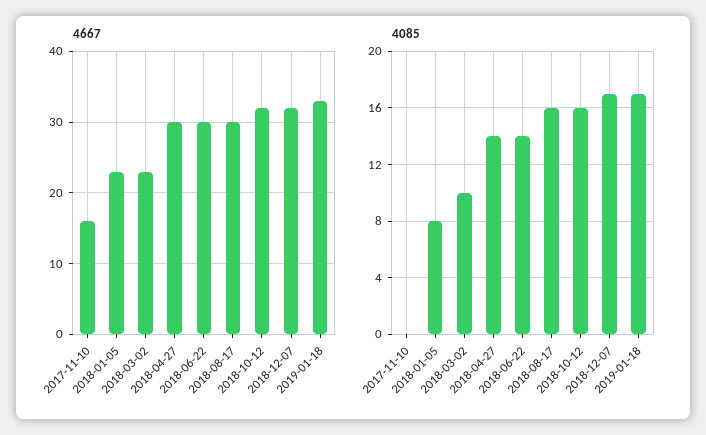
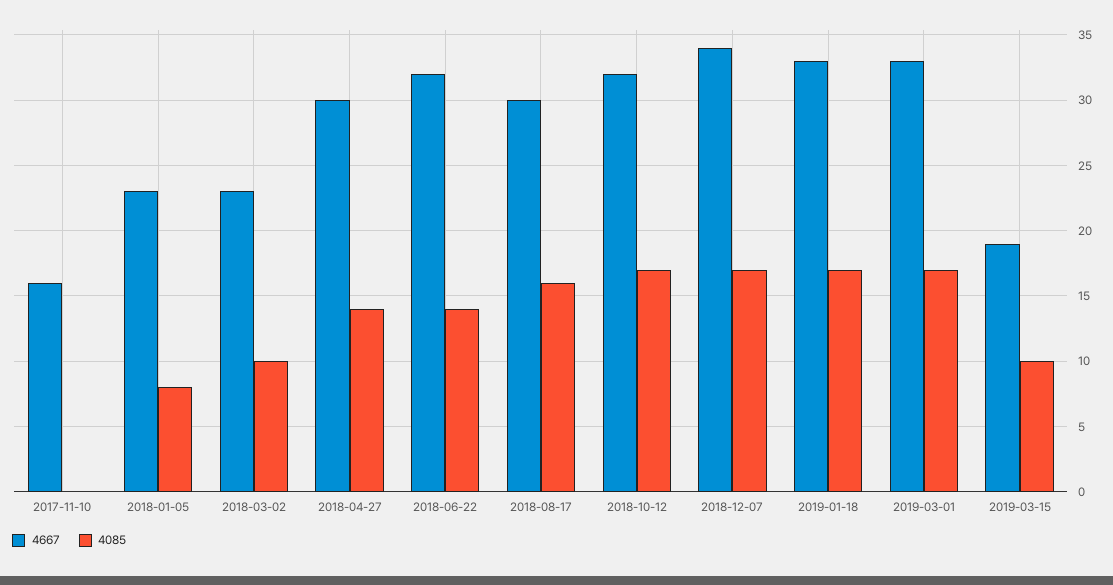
4667, 2018-06-22: 30 -> 32
4667, 2018-12-07: 32 -> 34
4085, 2018-10-12: 16 -> 17
4667, 2019-03-01: none -> 33
4085, 2019-03-01: none -> 17
4667, 2019-03-15: none -> 19
4085, 2019-03-15: none -> 10

